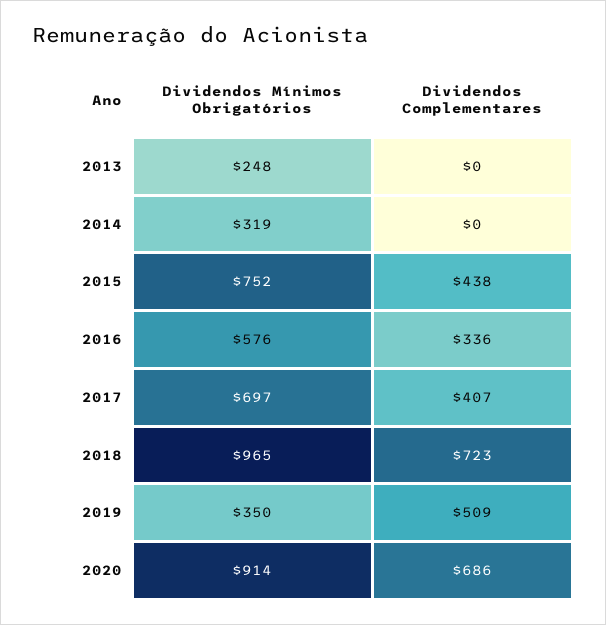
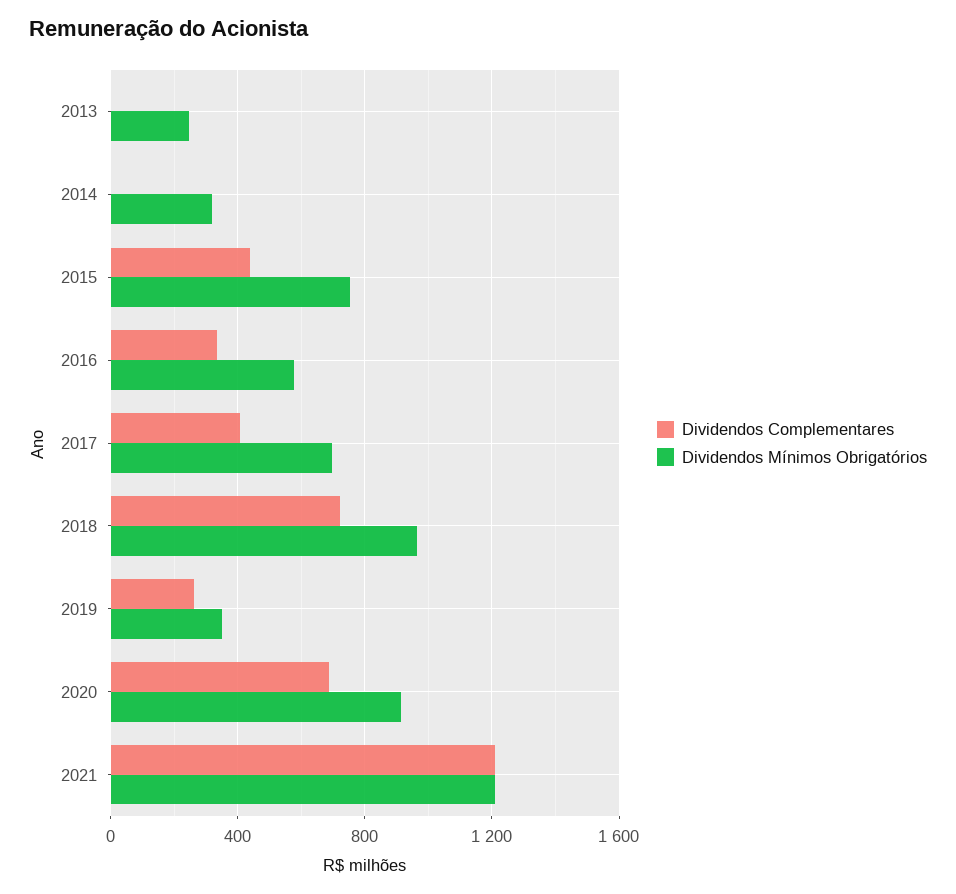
Dividendos Complementares, 2019: 509 -> 250
Dividendos Complementares, 2021: none -> 1200
Dividendos Mínimos Obrigatórios, 2021: none -> 1200

